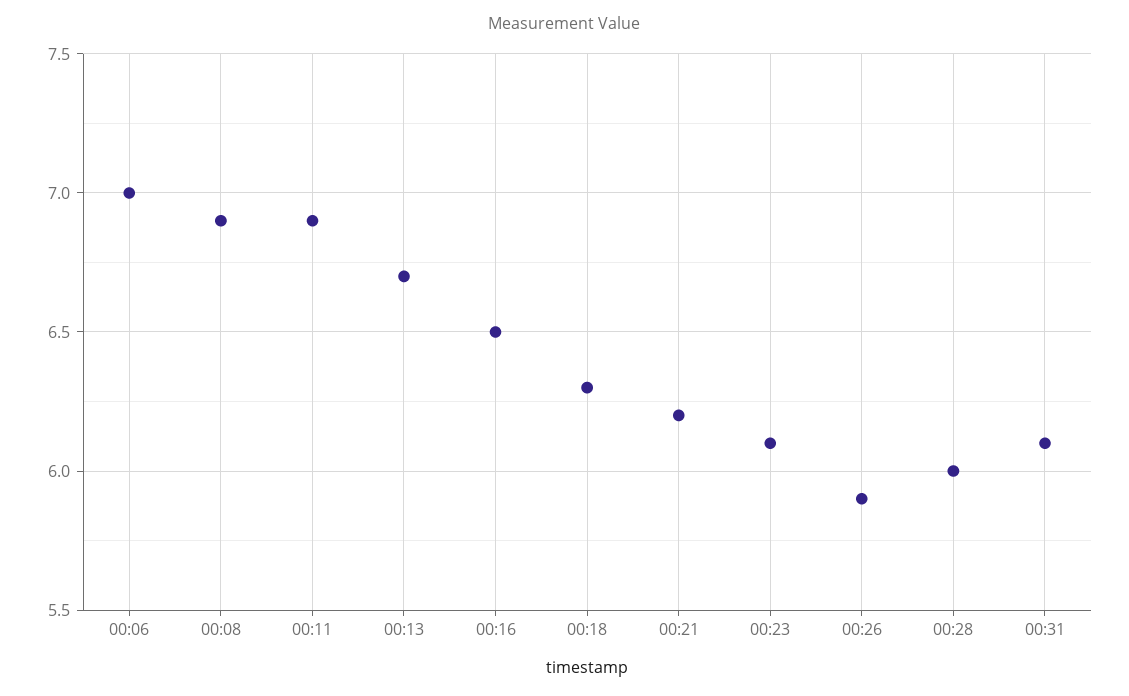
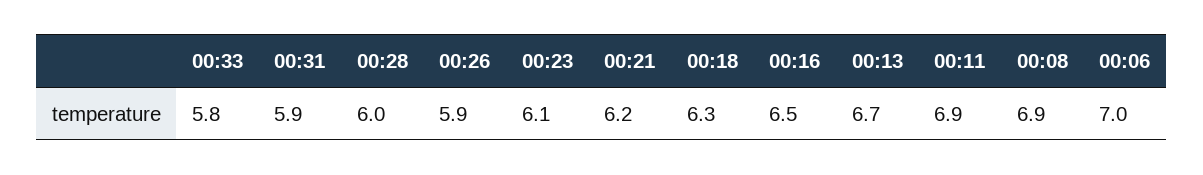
00:31: 6.1 -> 5.9
00:33: none -> 5.8

